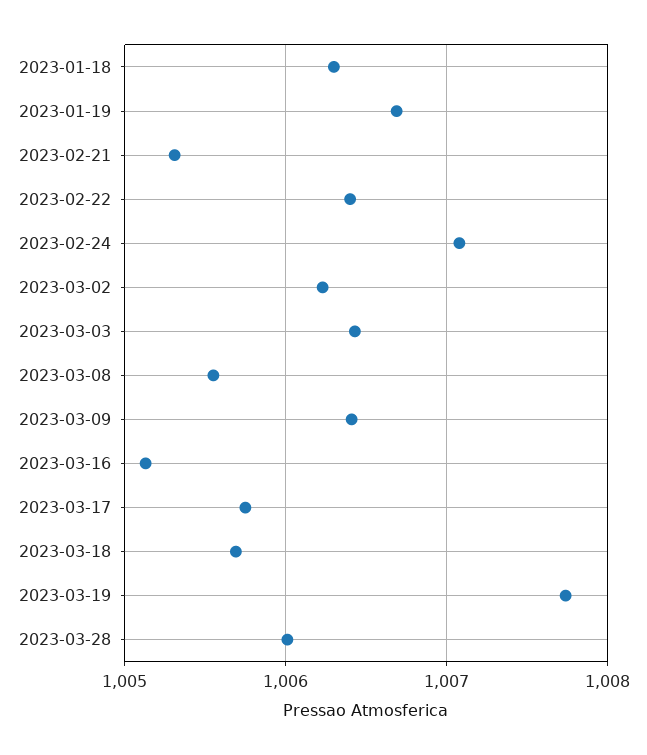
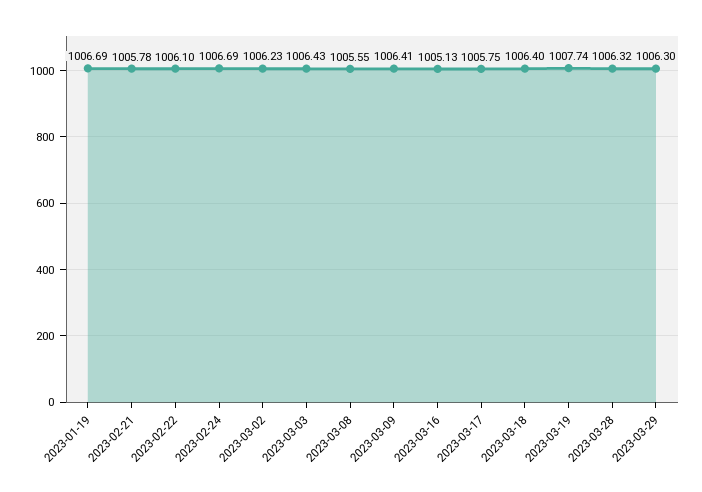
2023-01-18: 1006.3 -> none
2023-02-21: 1005.3 -> 1005.78
2023-02-22: 1006.4 -> 1006.1
2023-02-24: 1007.1 -> 1006.69
2023-03-18: 1005.7 -> 1006.4
2023-03-28: 1006 -> 1006.32
2023-03-29: none -> 1006.3

